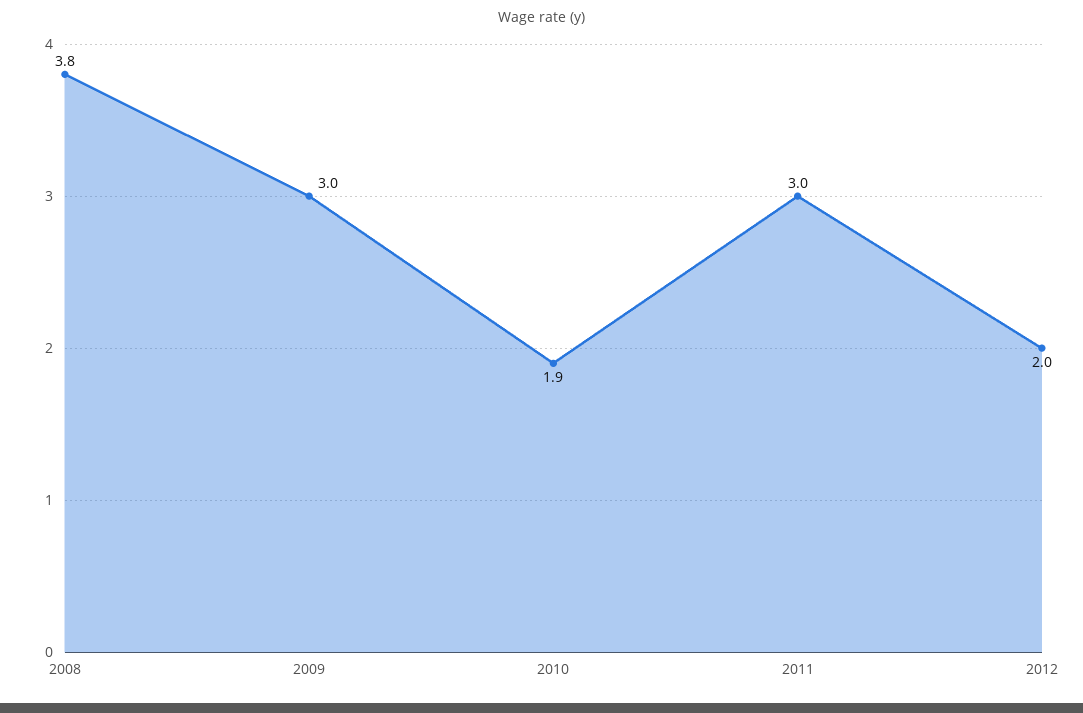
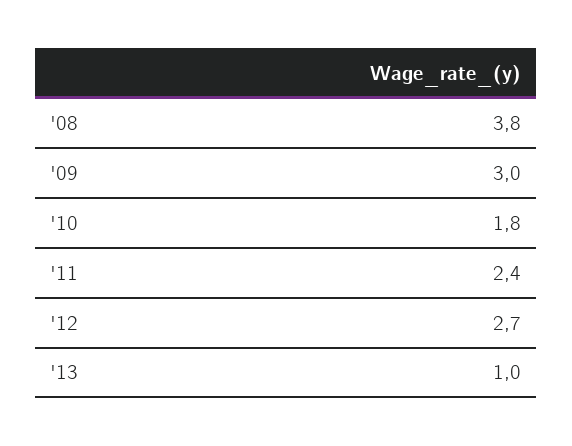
2010: 1.9 -> 1.8
2011: 3 -> 2.4
2012: 2 -> 2.7
'13: none -> 1

